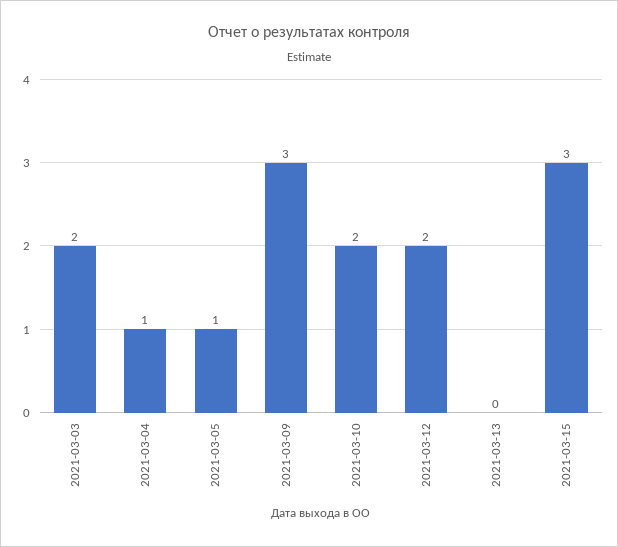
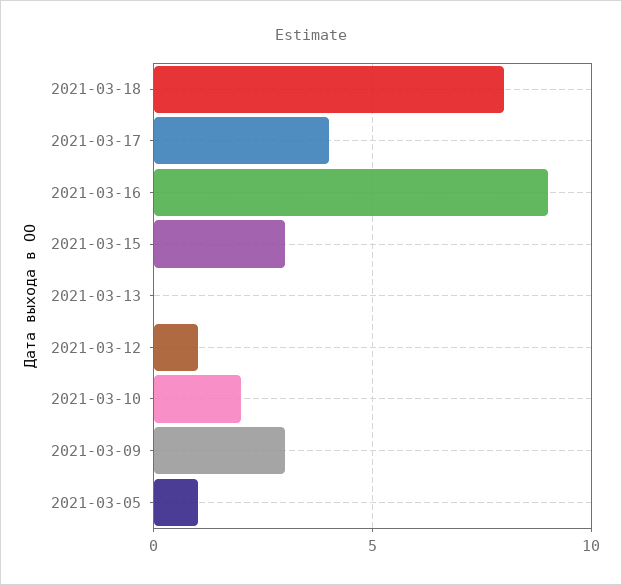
2021-03-03: 2 -> none
2021-03-04: 1 -> none
2021-03-12: 2 -> 1
2021-03-18: none -> 8
2021-03-17: none -> 4
2021-03-16: none -> 9

